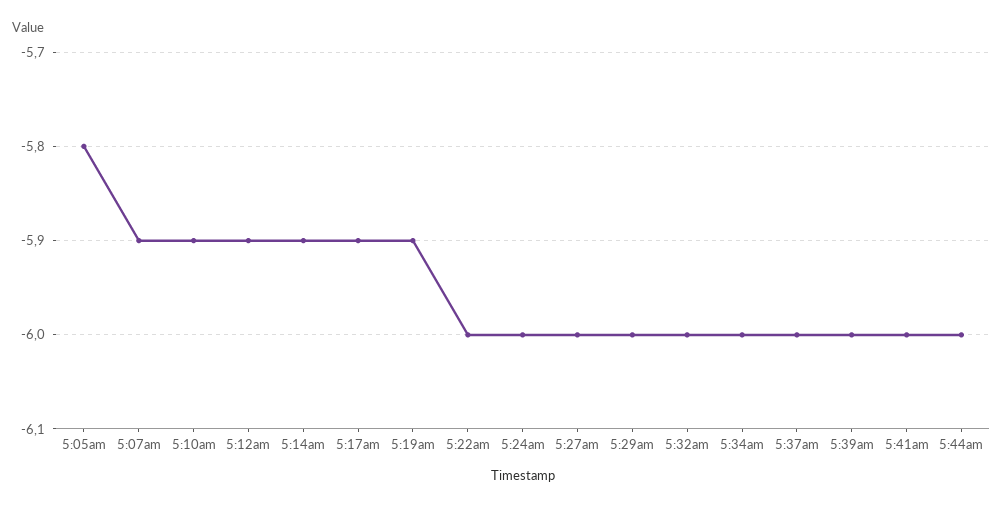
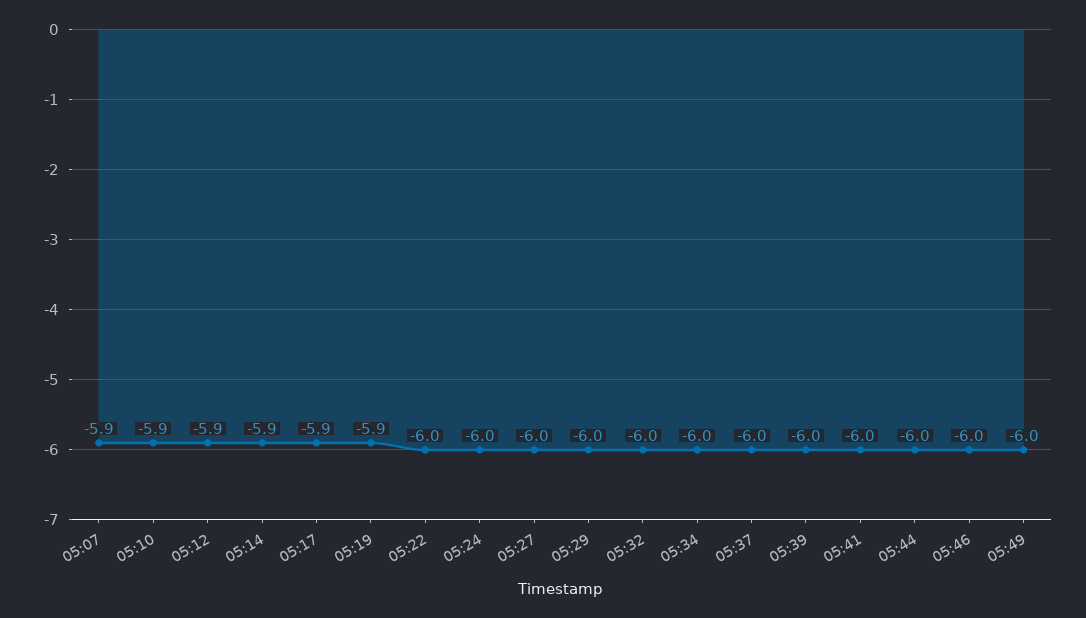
5:05am: -5.8 -> none
05:46: none -> -6
05:49: none -> -6

